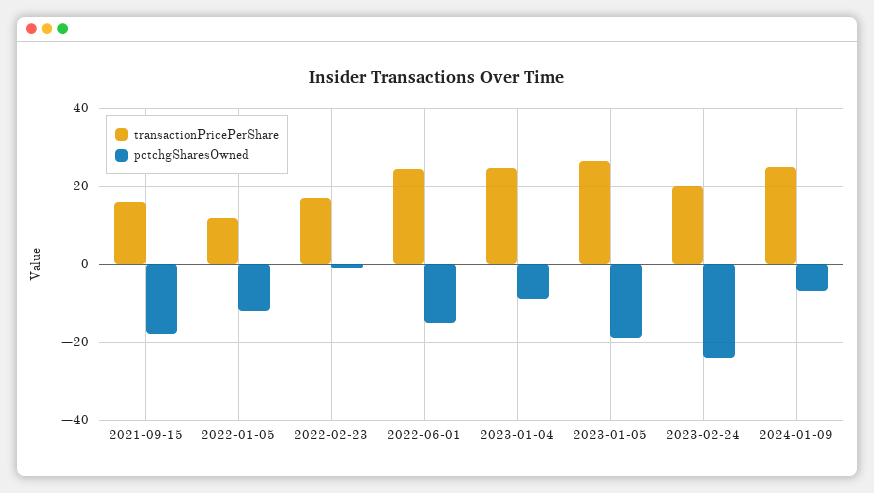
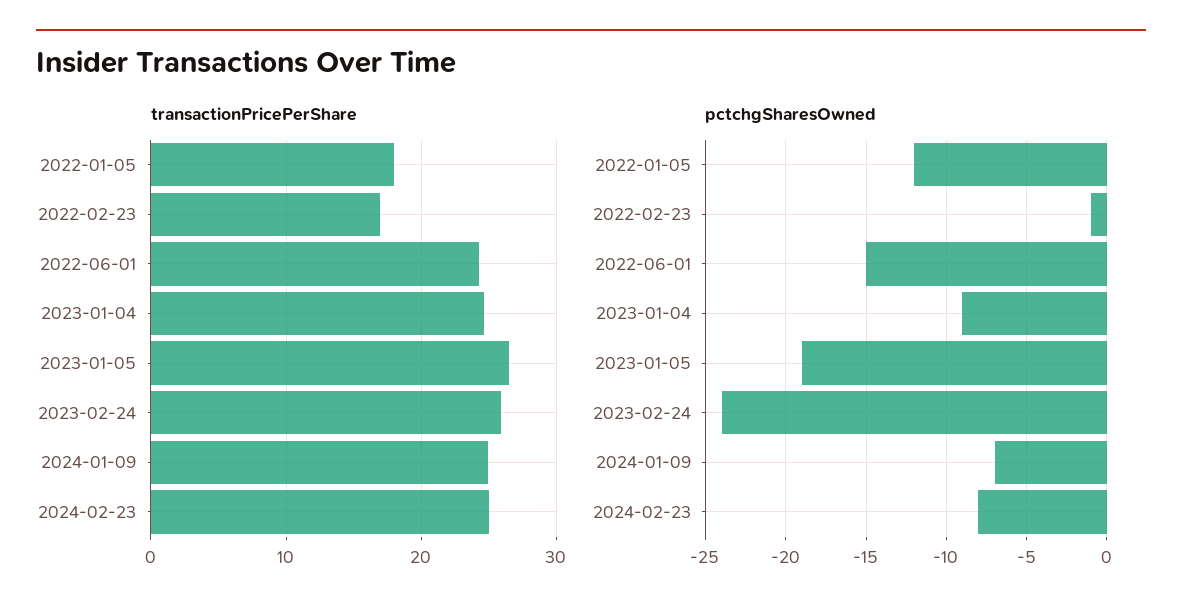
transactionPricePerShare, 2021-09-15: 16 -> none
pctchgSharesOwned, 2021-09-15: -18 -> none
transactionPricePerShare, 2022-01-05: 12 -> 18
transactionPricePerShare, 2023-02-24: 20 -> 26
transactionPricePerShare, 2024-02-23: none -> 25
pctchgSharesOwned, 2024-02-23: none -> -8

